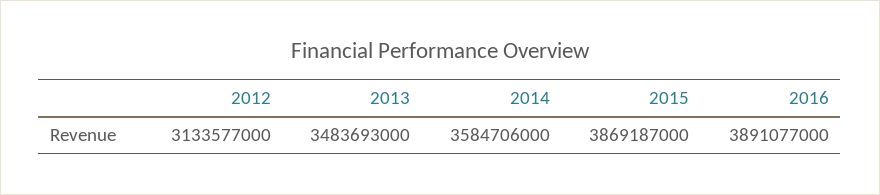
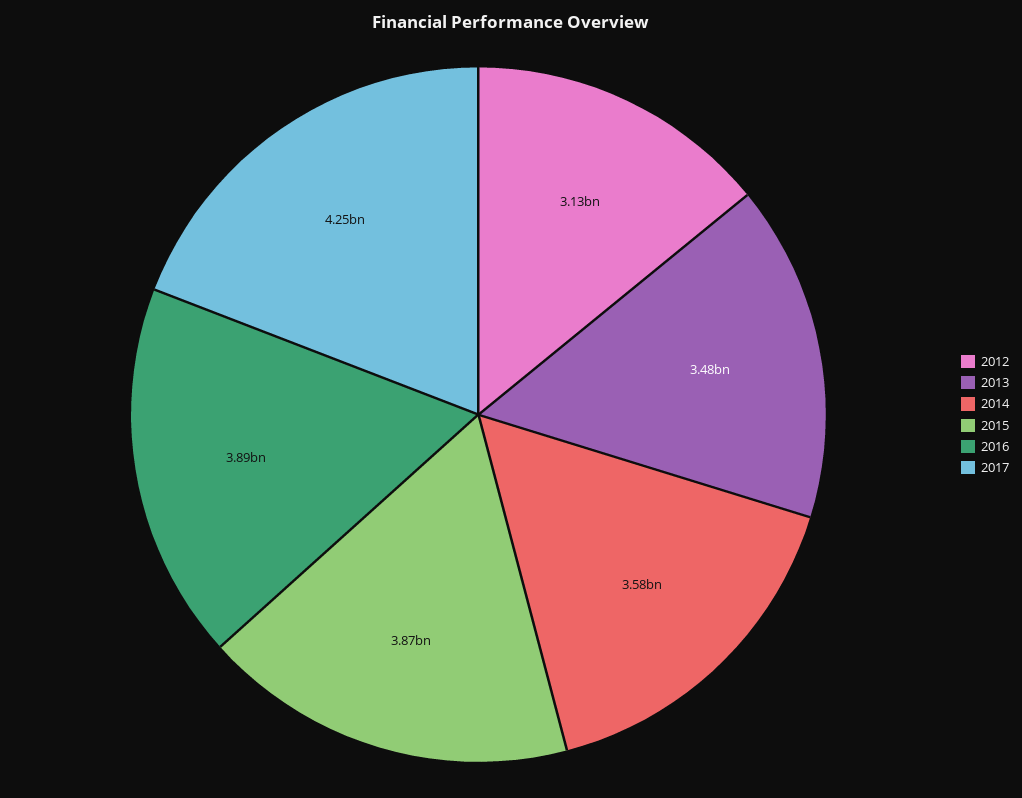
2017: none -> 4250000000

